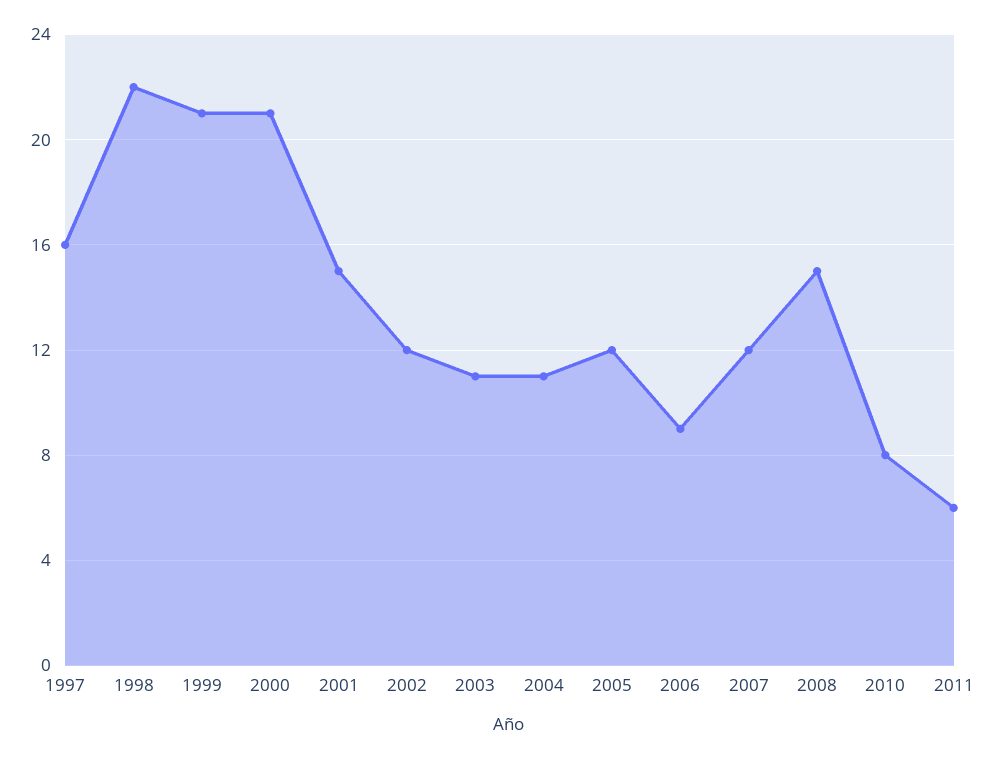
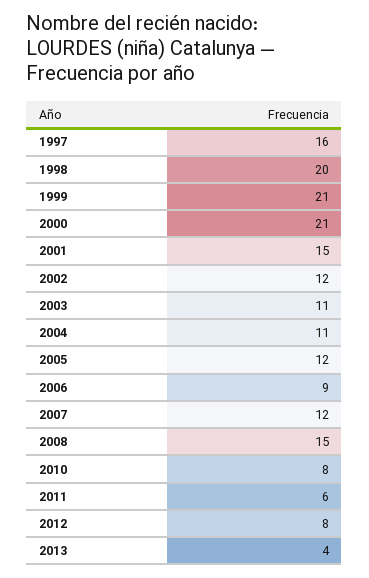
1998: 22 -> 20
2012: none -> 8
2013: none -> 4

